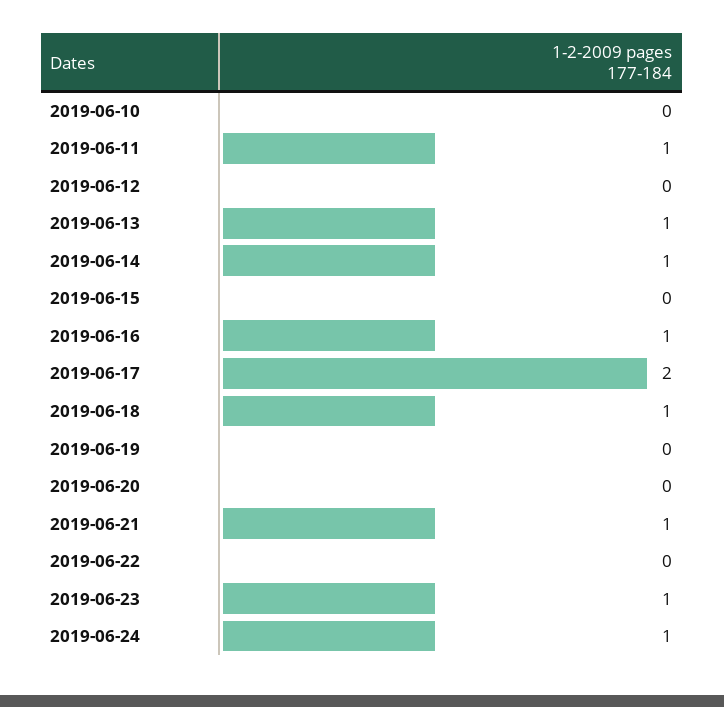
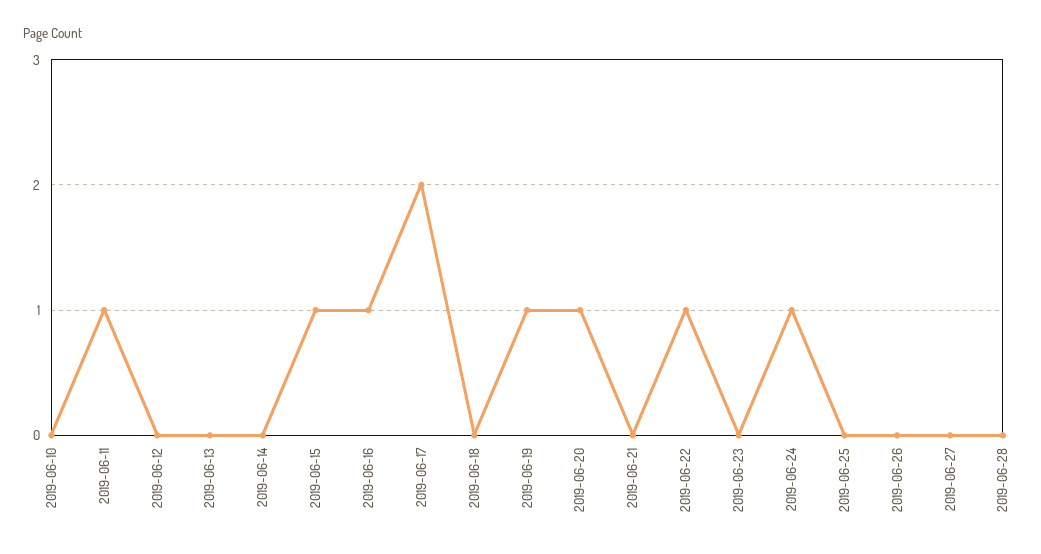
2019-06-13: 1 -> 0
2019-06-14: 1 -> 0
2019-06-15: 0 -> 1
2019-06-18: 1 -> 0
2019-06-19: 0 -> 1
2019-06-20: 0 -> 1
2019-06-21: 1 -> 0
2019-06-22: 0 -> 1
2019-06-23: 1 -> 0
2019-06-25: none -> 0
2019-06-26: none -> 0
2019-06-27: none -> 0
2019-06-28: none -> 0

